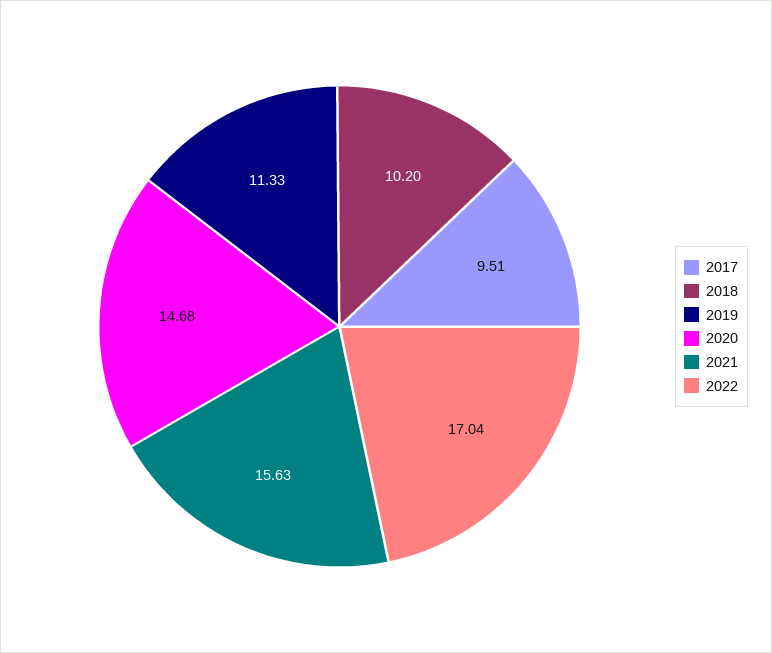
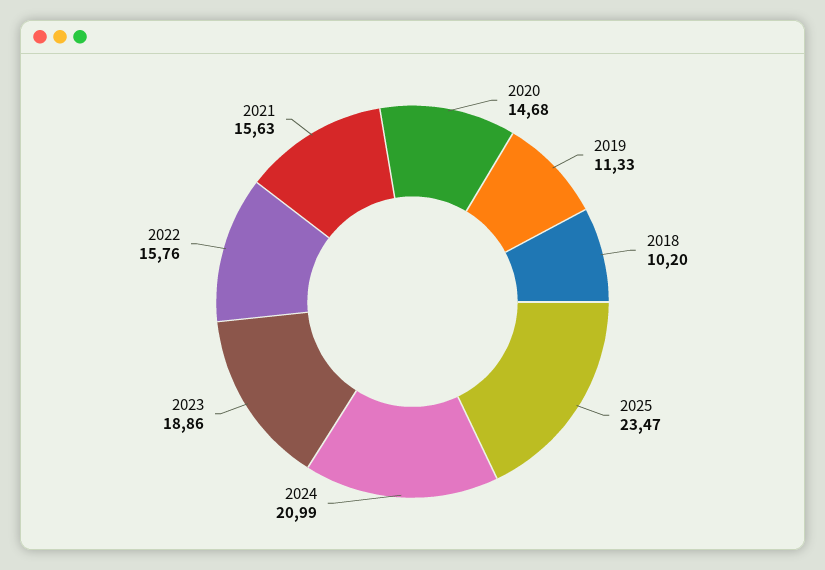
2017: 9.51 -> none
2022: 17.04 -> 15.76
2025: none -> 23.47
2024: none -> 20.99
2023: none -> 18.86

